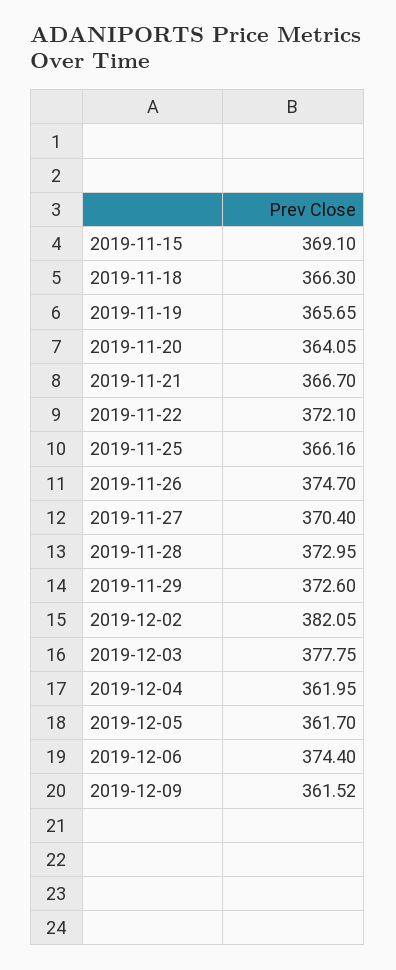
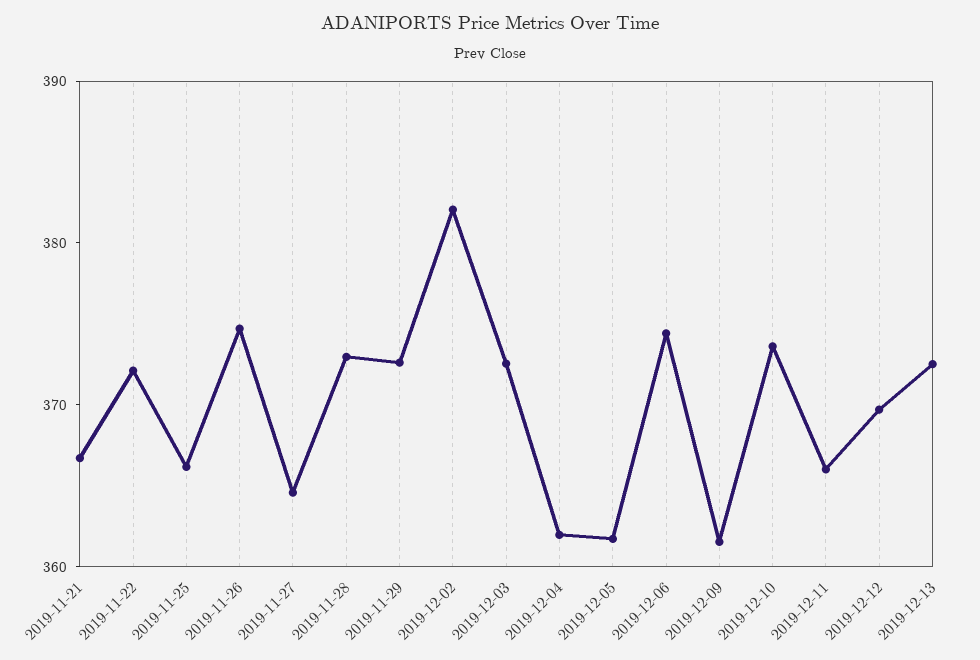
2019-11-15: 369.1 -> none
2019-11-18: 366.3 -> none
2019-11-19: 365.65 -> none
2019-11-20: 364.05 -> none
2019-11-27: 370.4 -> 364
2019-12-03: 377.75 -> 372
2019-12-10: none -> 374
2019-12-11: none -> 366
2019-12-12: none -> 370
2019-12-13: none -> 372

